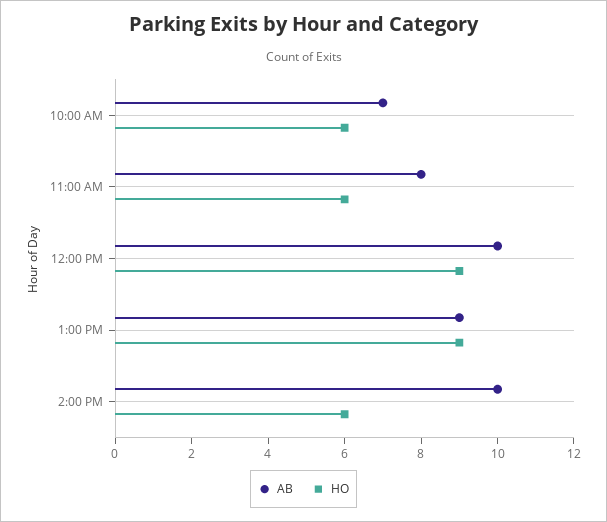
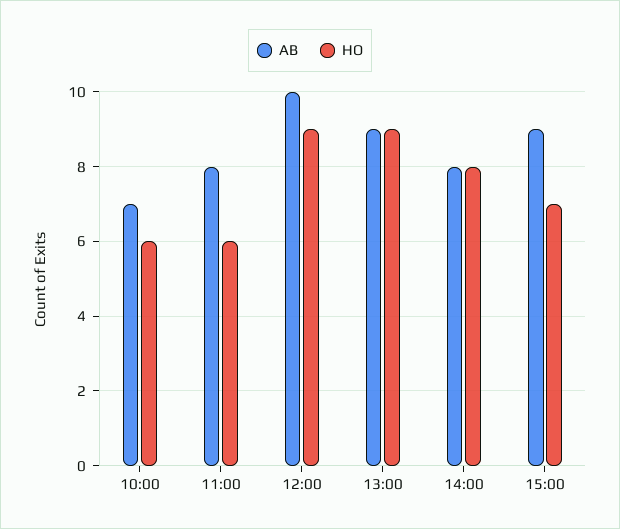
AB, 2:00 PM: 10 -> 8
HO, 2:00 PM: 6 -> 8
AB, 15:00: none -> 9
HO, 15:00: none -> 7

